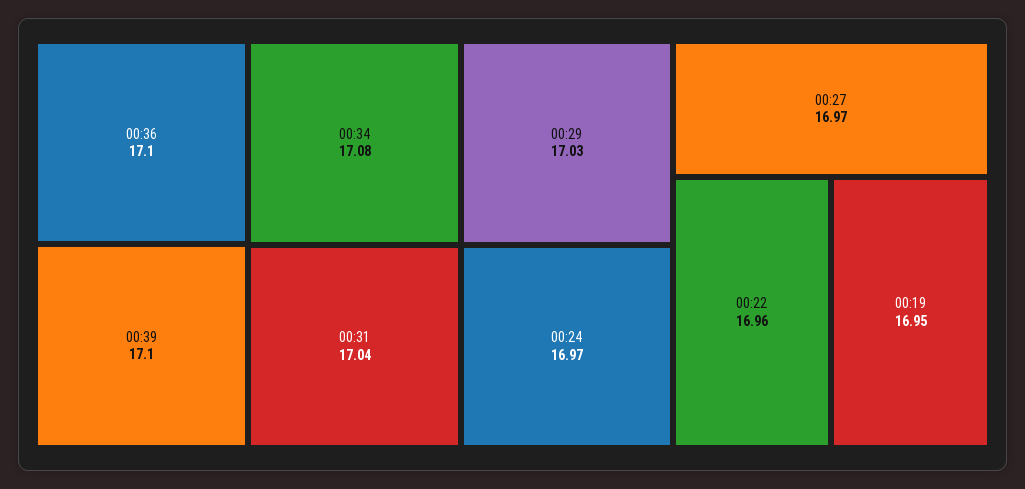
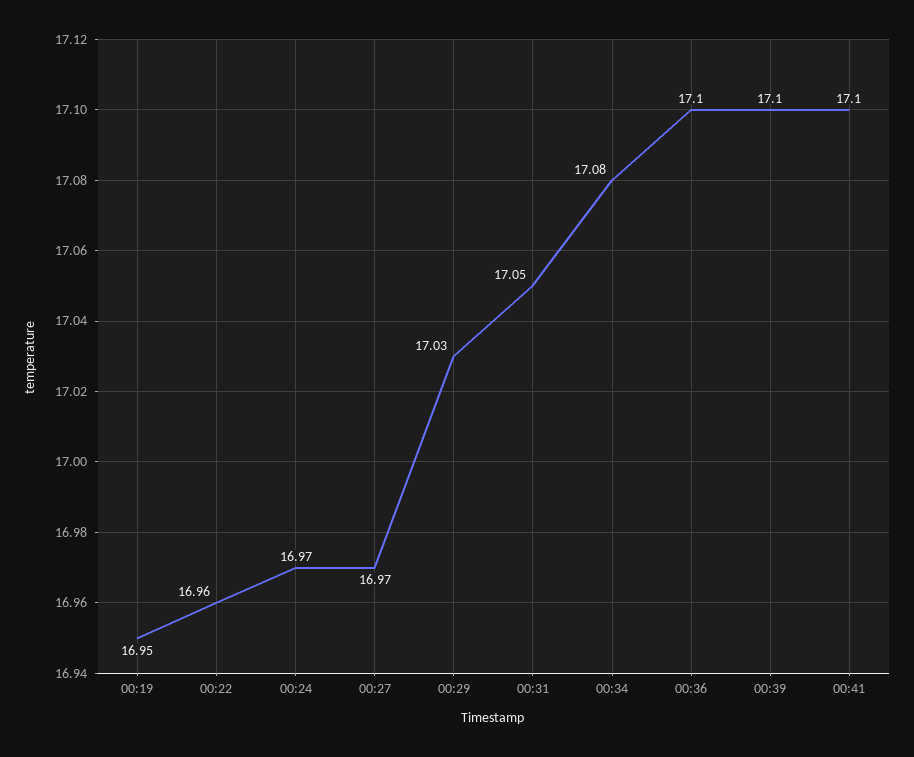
00:31: 17.04 -> 17.05
00:41: none -> 17.1

